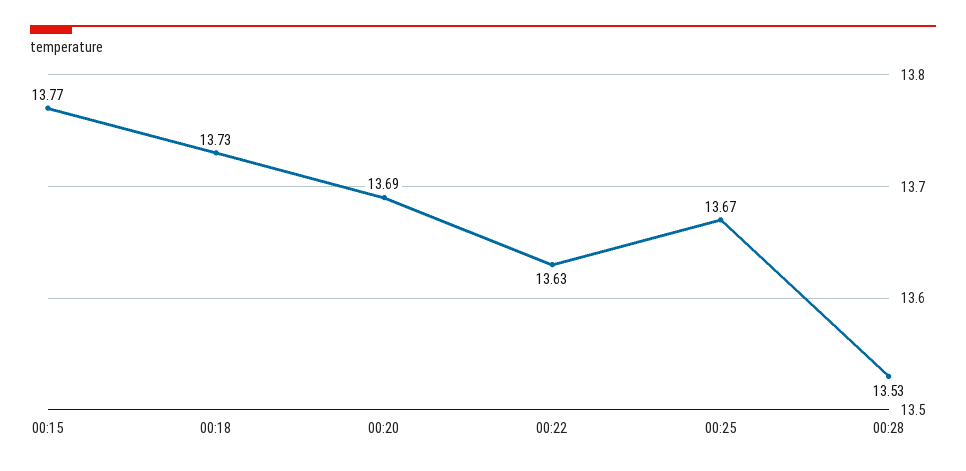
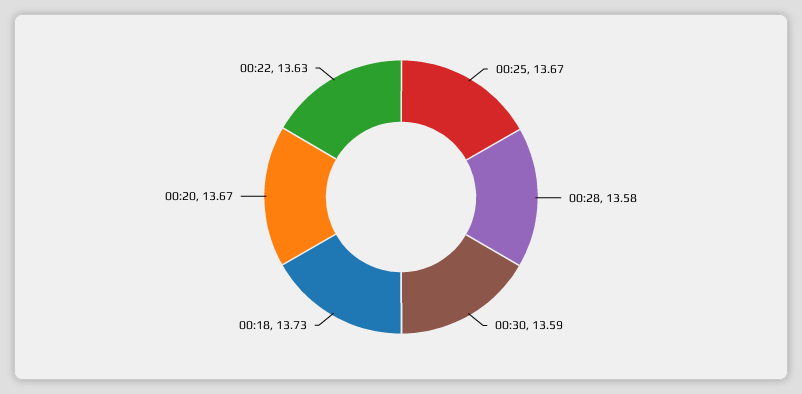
00:15: 13.77 -> none
00:20: 13.69 -> 13.67
00:28: 13.53 -> 13.58
00:30: none -> 13.59

